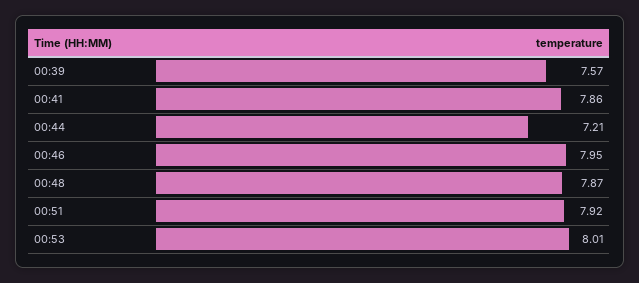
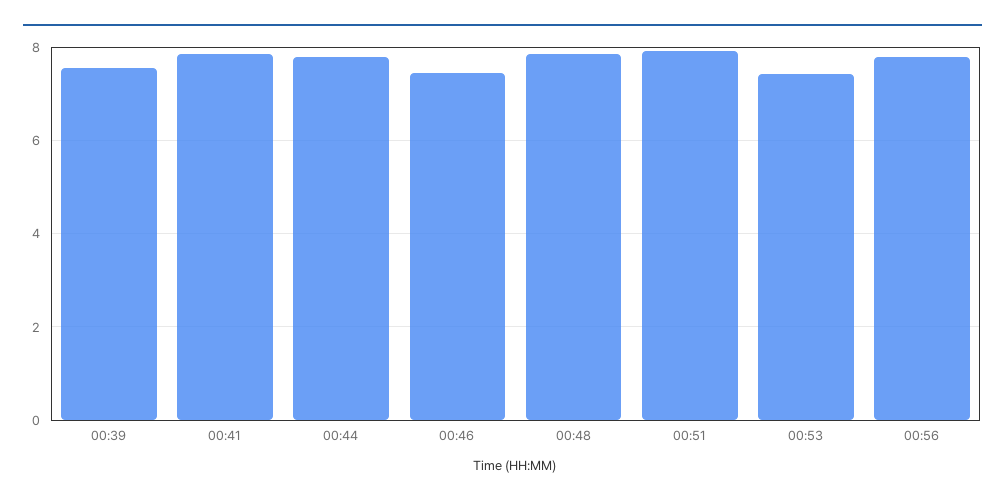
00:44: 7.21 -> 7.8
00:46: 7.95 -> 7.4
00:53: 8.01 -> 7.4
00:56: none -> 7.8

